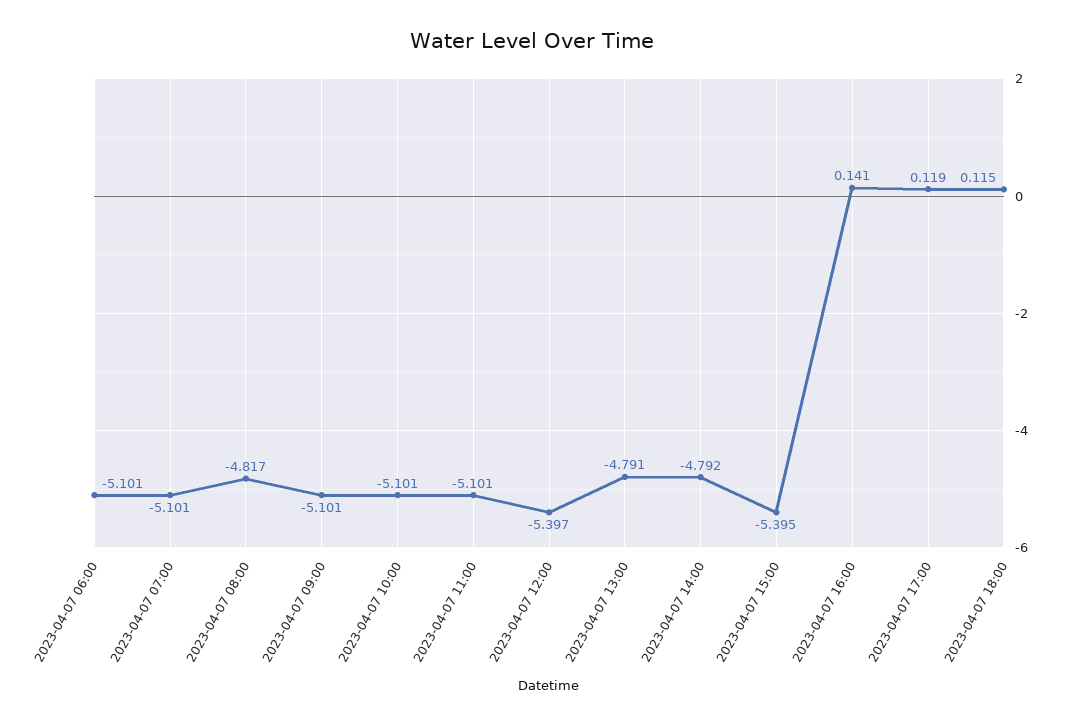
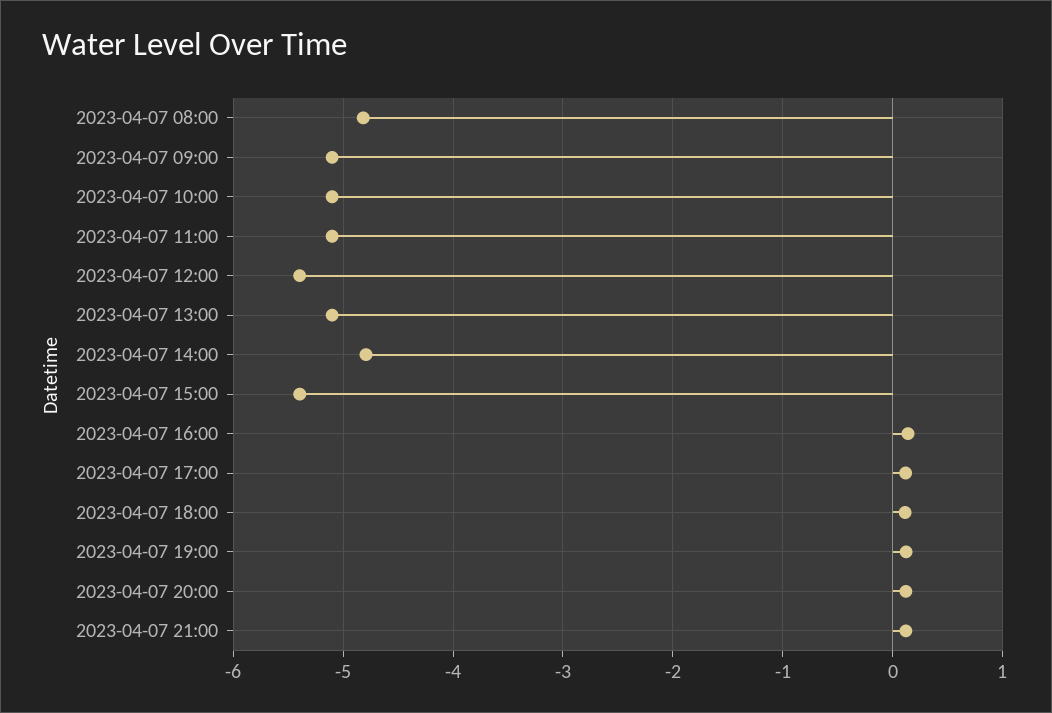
2023-04-07 06:00: -5.101 -> none
2023-04-07 07:00: -5.101 -> none
2023-04-07 13:00: -4.791 -> -5.1
2023-04-07 19:00: none -> 0.1
2023-04-07 20:00: none -> 0.1
2023-04-07 21:00: none -> 0.1

